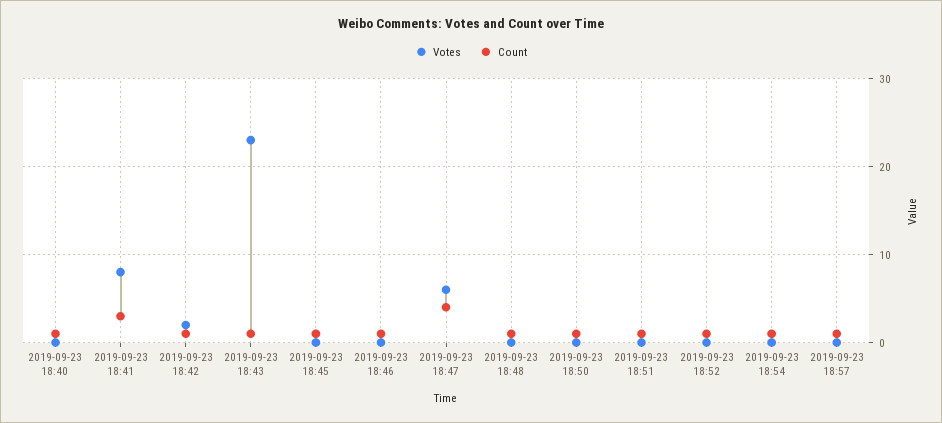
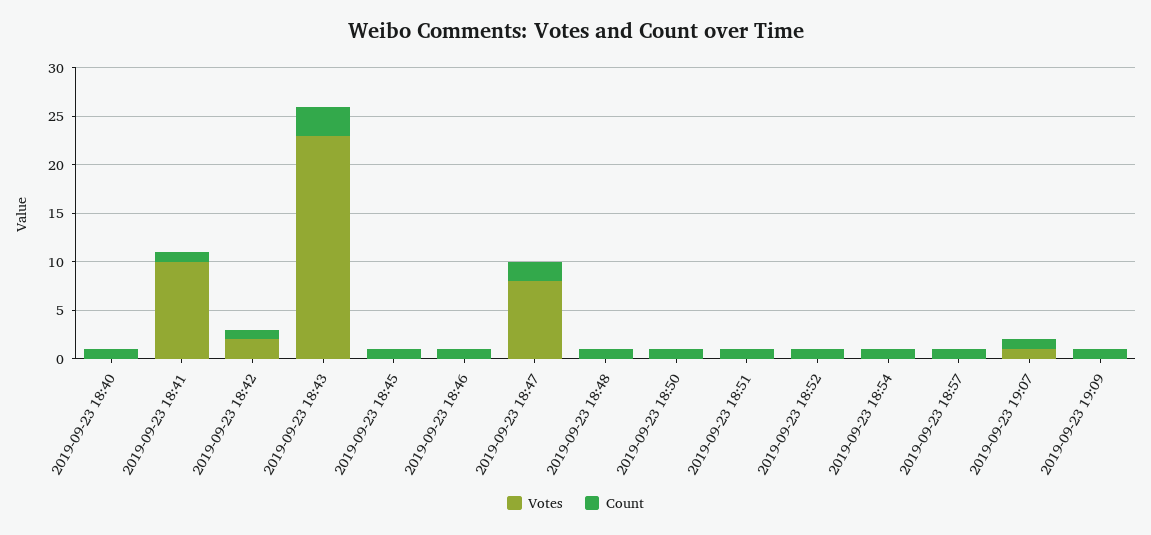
Votes, 2019-09-23 18:41: 8 -> 10
Count, 2019-09-23 18:41: 3 -> 1
Count, 2019-09-23 18:43: 1 -> 3
Votes, 2019-09-23 18:47: 6 -> 8
Count, 2019-09-23 18:47: 4 -> 2
Votes, 2019-09-23 19:07: none -> 1
Count, 2019-09-23 19:07: none -> 1
Votes, 2019-09-23 19:09: none -> 0
Count, 2019-09-23 19:09: none -> 1

